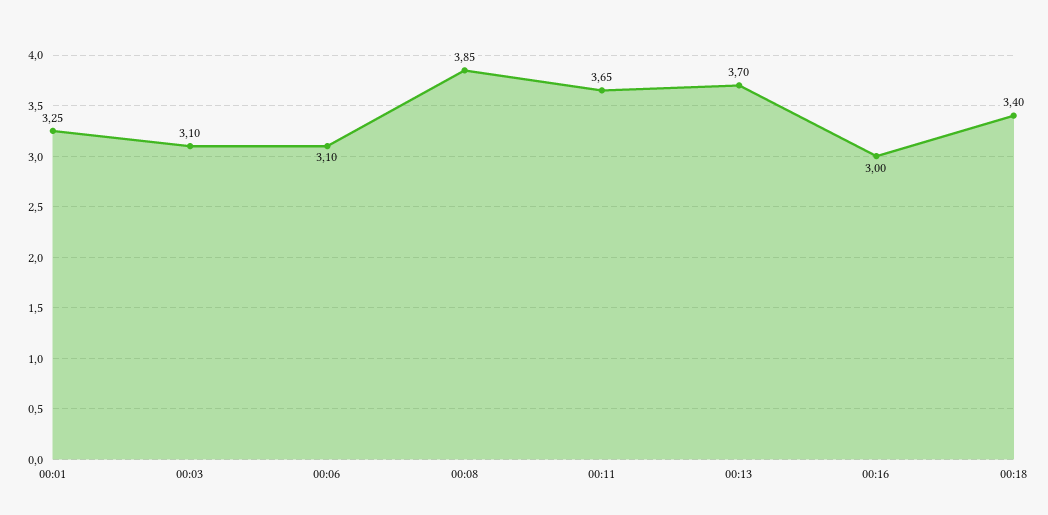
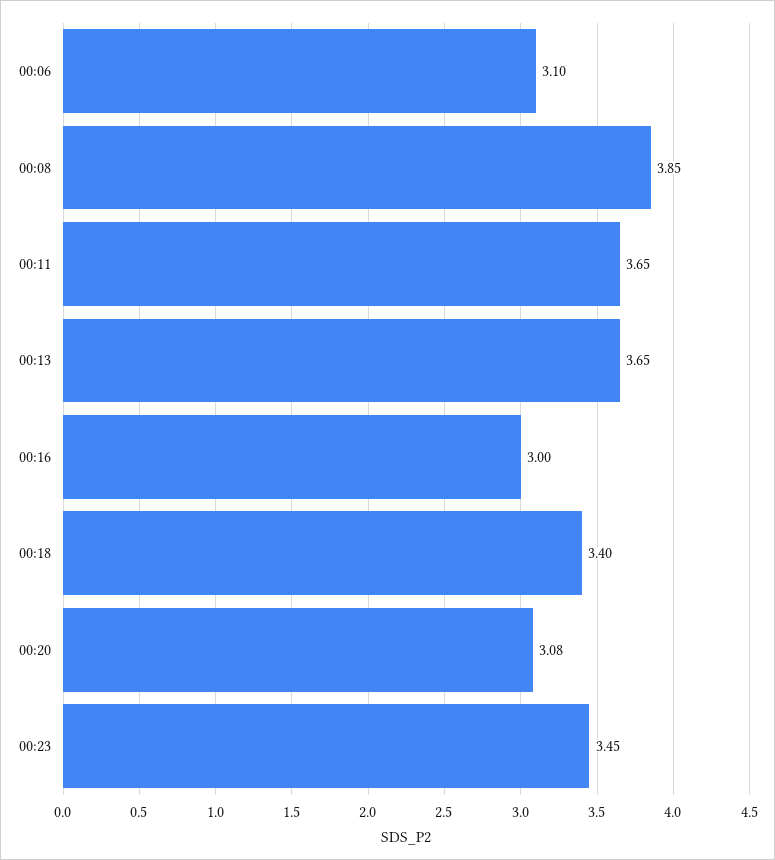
00:01: 3.25 -> none
00:03: 3.1 -> none
00:13: 3.7 -> 3.65
00:20: none -> 3.08
00:23: none -> 3.45

